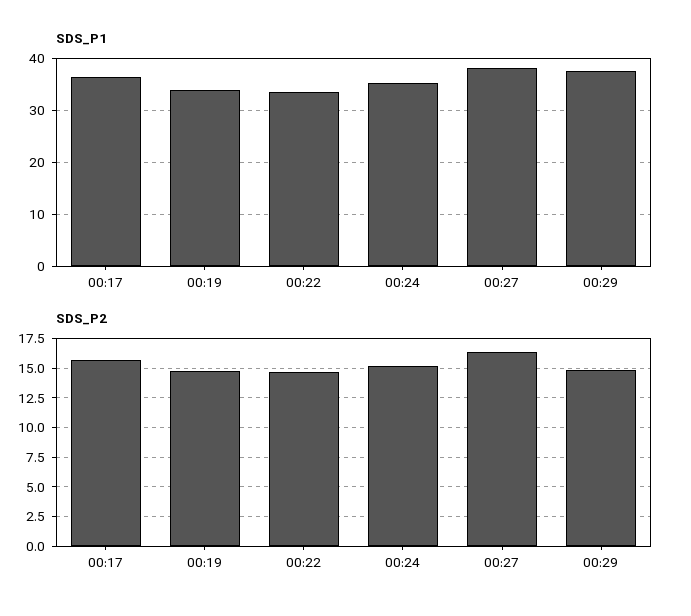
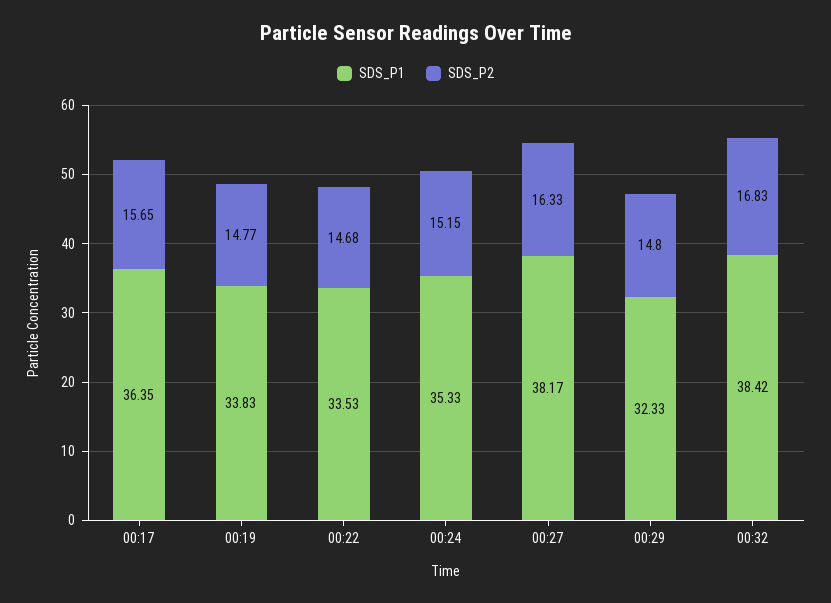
SDS_P1, 00:29: 38 -> 32.33
SDS_P1, 00:32: none -> 38.42
SDS_P2, 00:32: none -> 16.83

